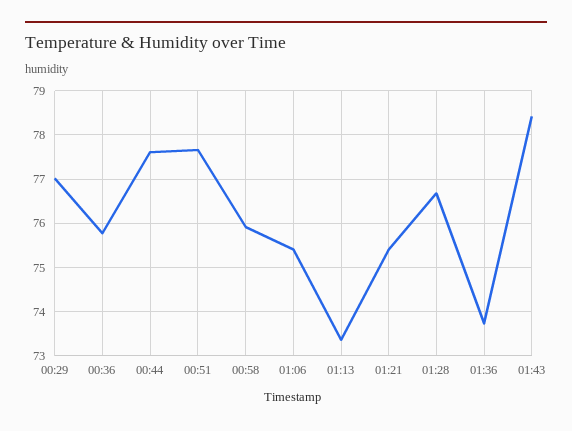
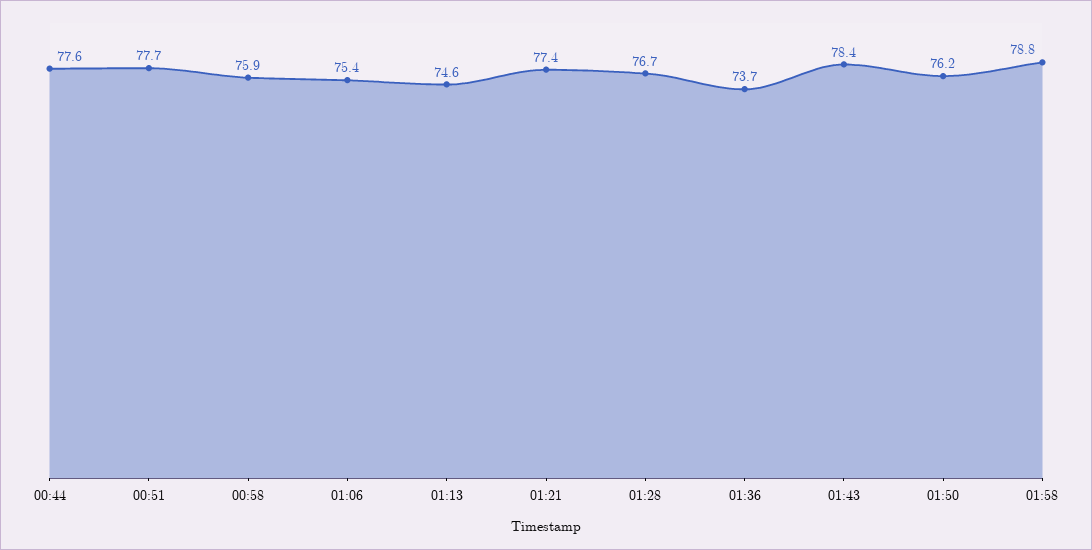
00:29: 77 -> none
00:36: 75.8 -> none
01:13: 73.4 -> 74.6
01:21: 75.4 -> 77.4
01:50: none -> 76.2
01:58: none -> 78.8

